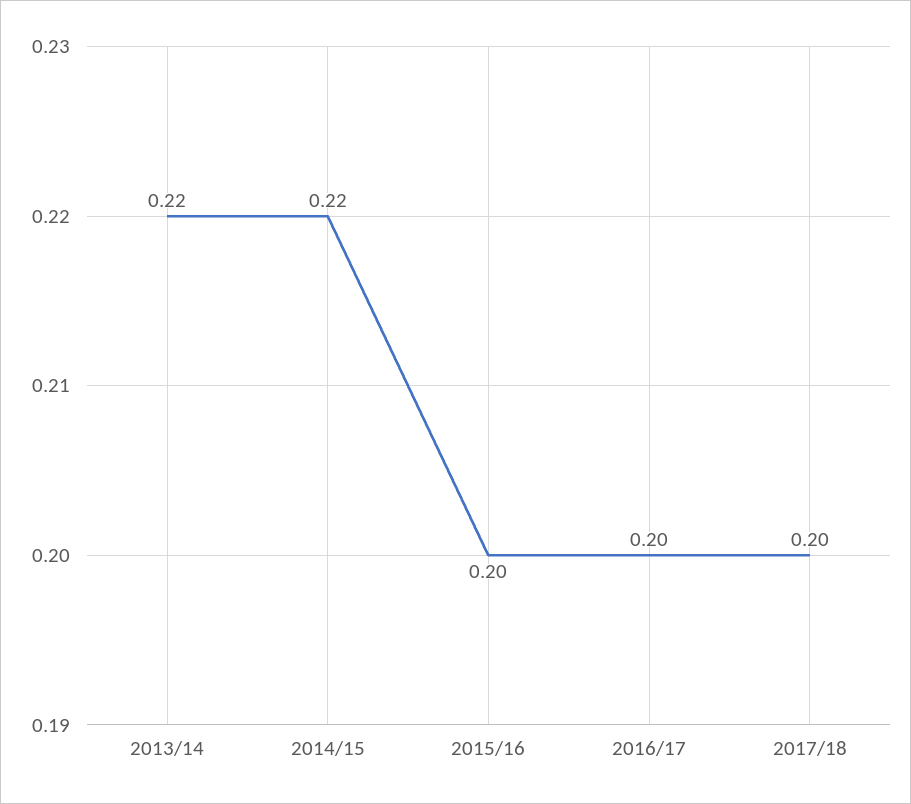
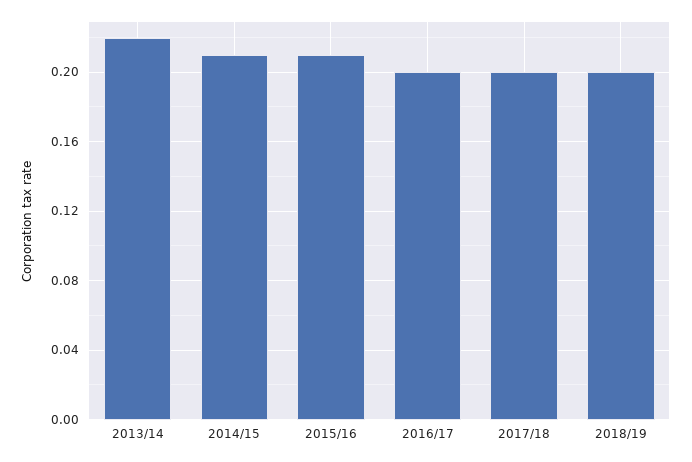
2014/15: 0.22 -> 0.21
2015/16: 0.2 -> 0.21
2018/19: none -> 0.2

